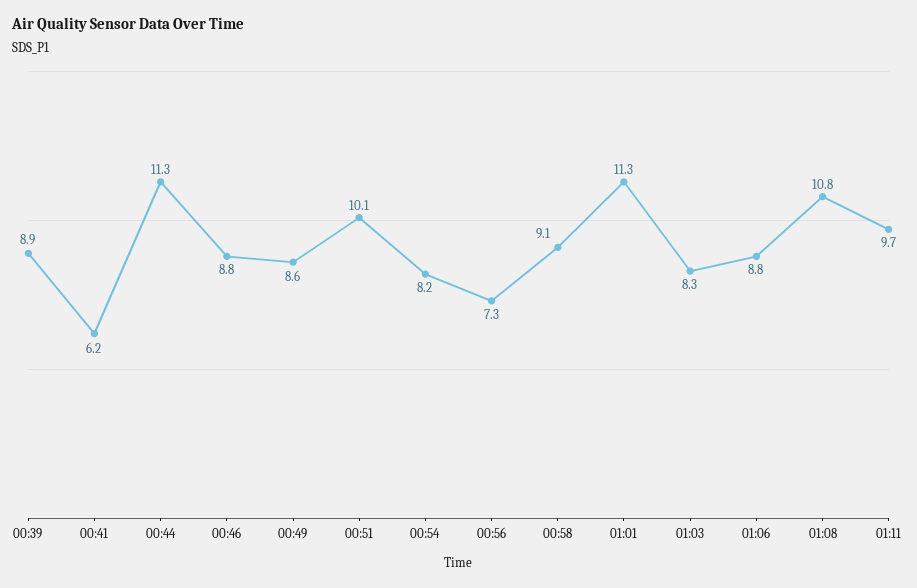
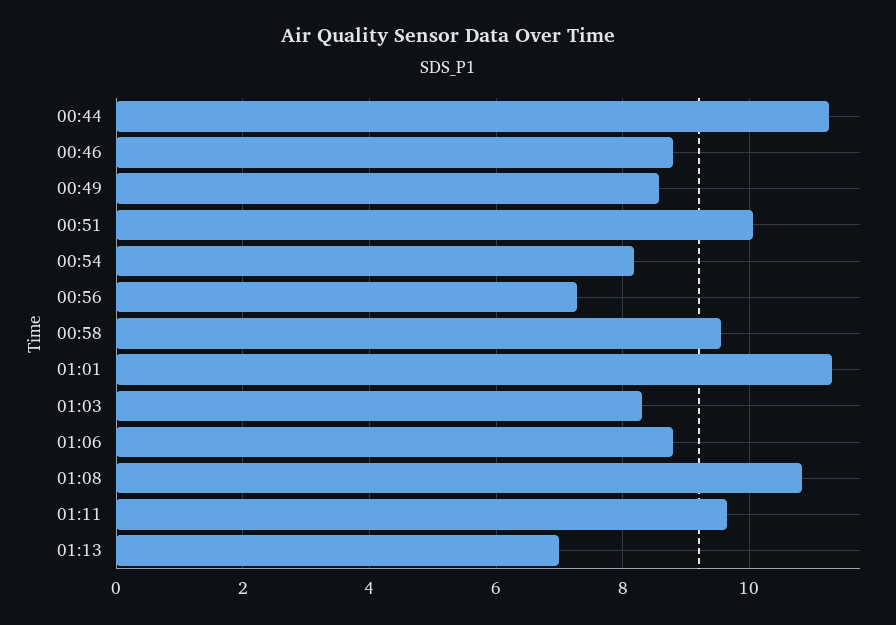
00:39: 8.9 -> none
00:41: 6.2 -> none
00:58: 9.1 -> 9.6
01:13: none -> 7

